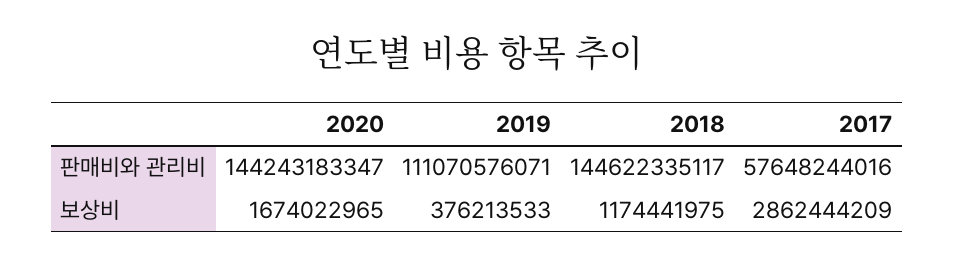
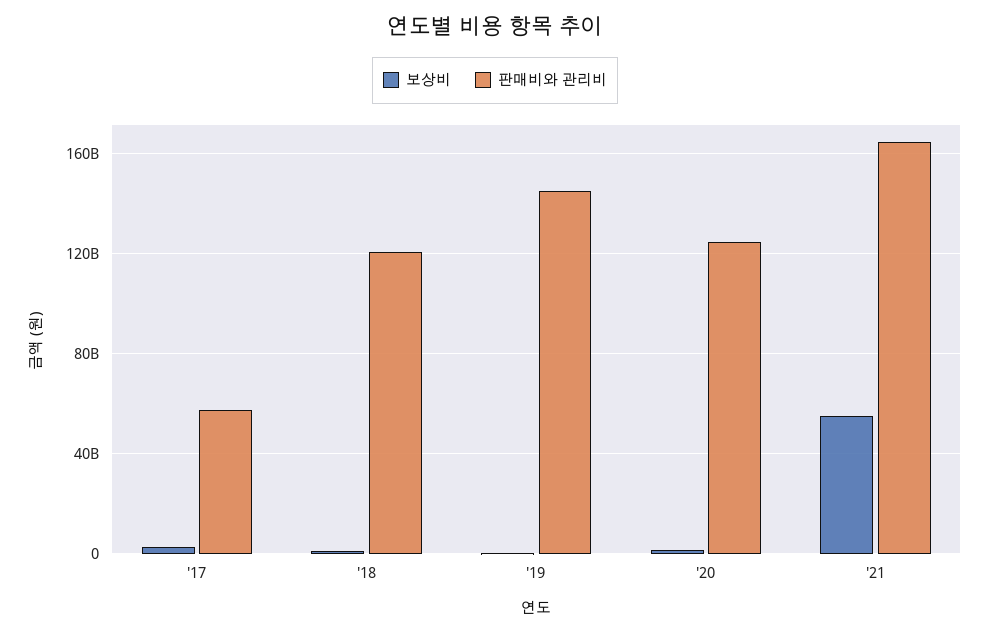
판매비와 관리비, 2020: 144243183347 -> 125000000000
판매비와 관리비, 2019: 111070576071 -> 145000000000
판매비와 관리비, 2018: 144622335117 -> 120000000000
보상비, '21: none -> 55000000000
판매비와 관리비, '21: none -> 165000000000

